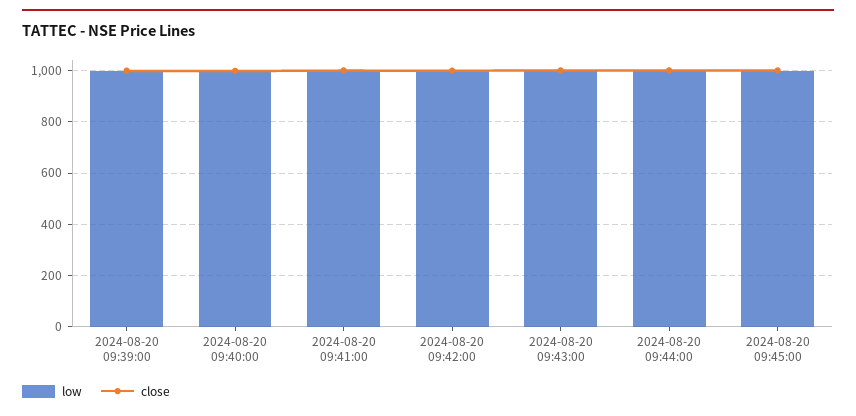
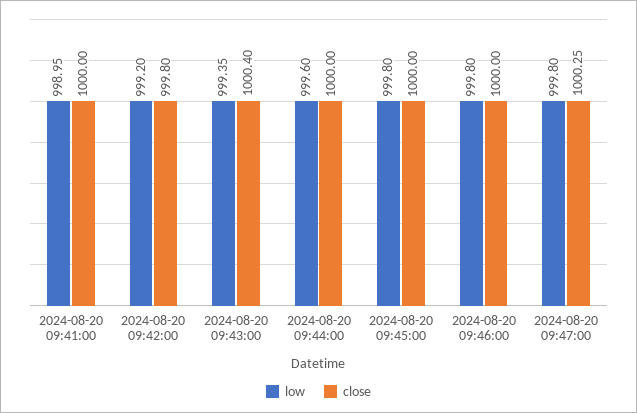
low, 2024-08-20 09:39:00: 1000 -> none
close, 2024-08-20 09:39:00: 1000 -> none
low, 2024-08-20 09:40:00: 1000 -> none
close, 2024-08-20 09:40:00: 1000 -> none
low, 2024-08-20 09:46:00: none -> 999.8
close, 2024-08-20 09:46:00: none -> 1000
low, 2024-08-20 09:47:00: none -> 999.8
close, 2024-08-20 09:47:00: none -> 1000.25

